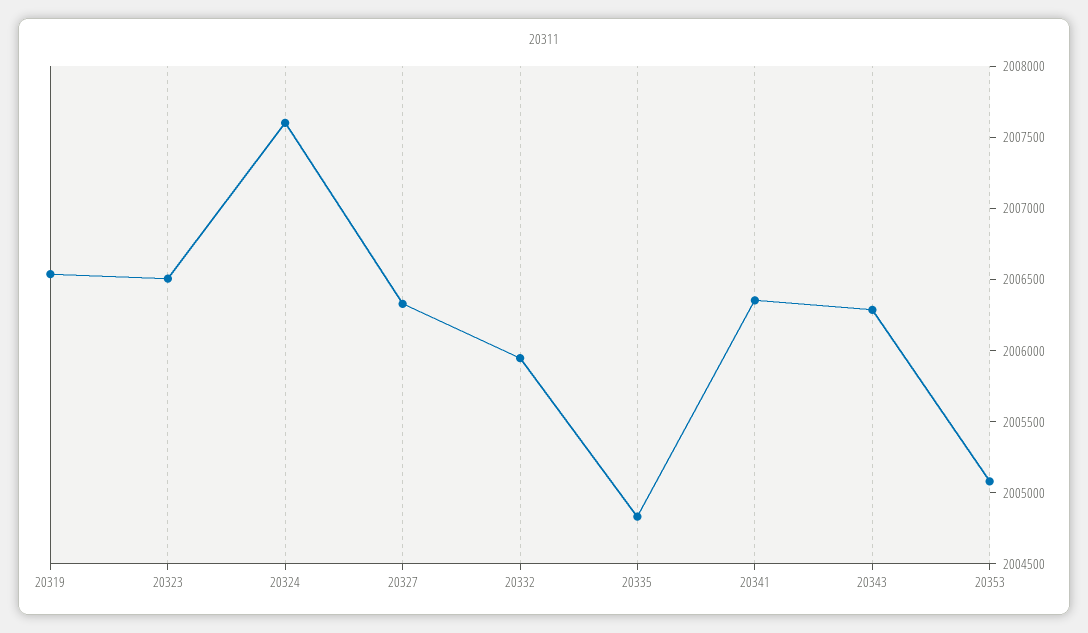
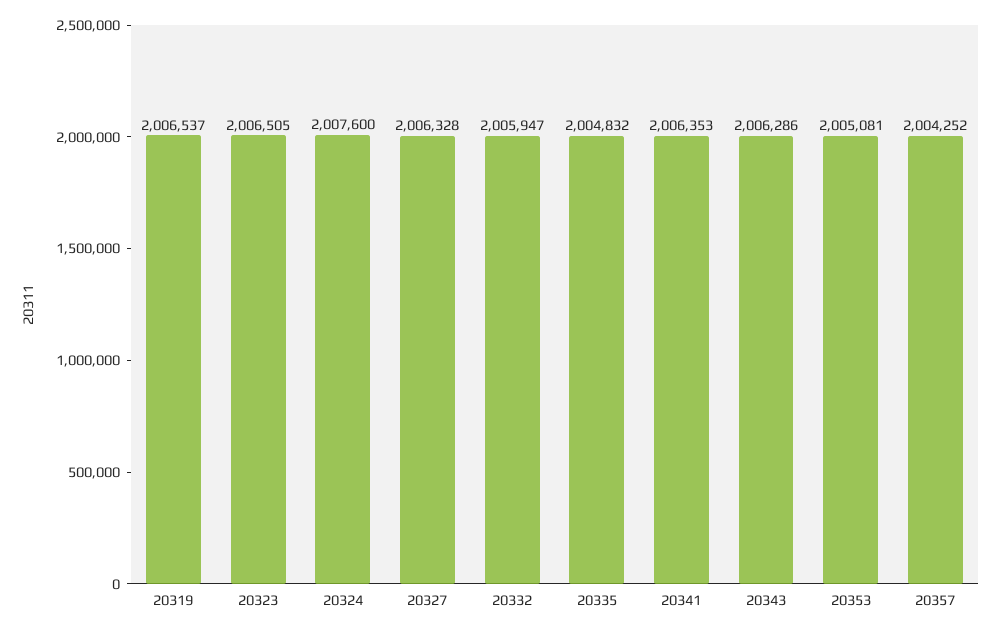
20357: none -> 2004252

